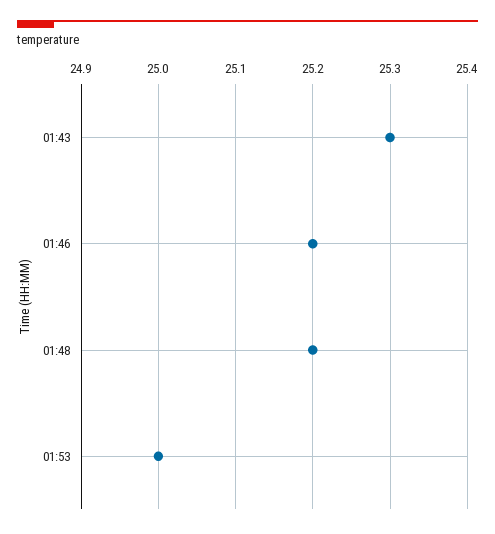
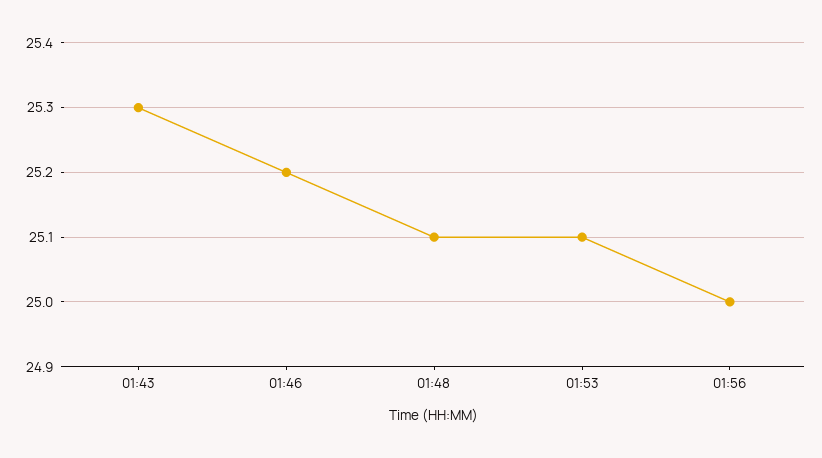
01:48: 25.2 -> 25.1
01:53: 25 -> 25.1
01:56: none -> 25

